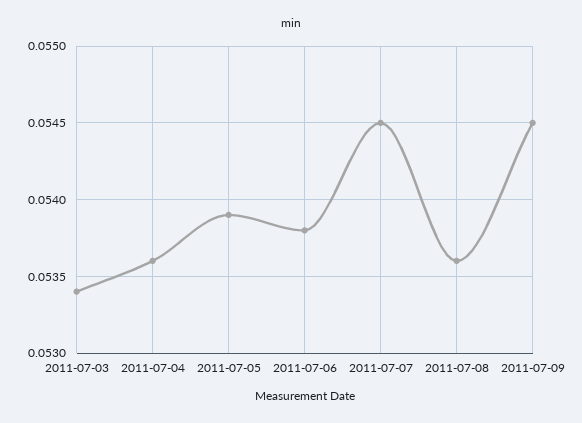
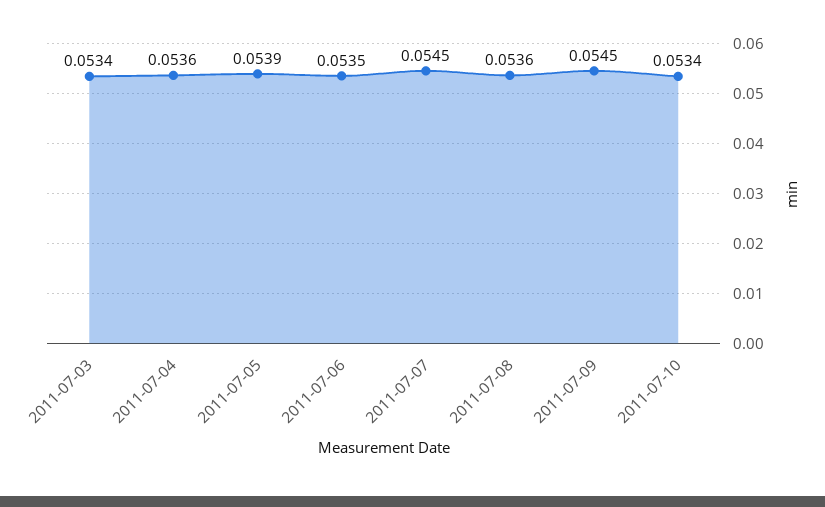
2011-07-06: 0.0538 -> 0.0535
2011-07-10: none -> 0.0534

